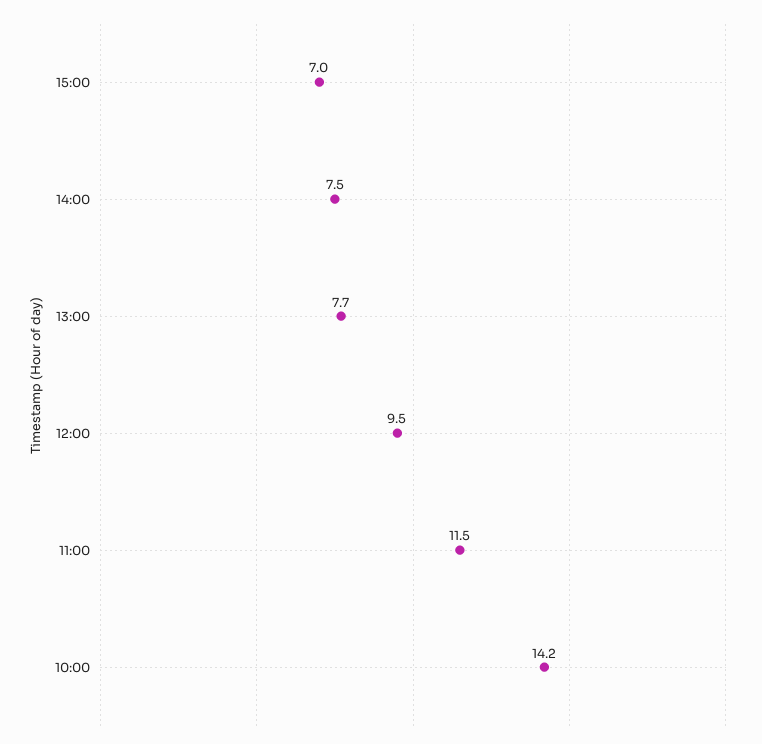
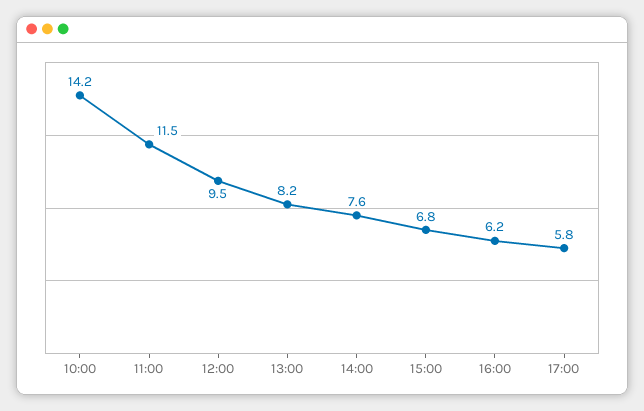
15:00: 7 -> 6.8
14:00: 7.5 -> 7.6
13:00: 7.7 -> 8.2
16:00: none -> 6.2
17:00: none -> 5.8

